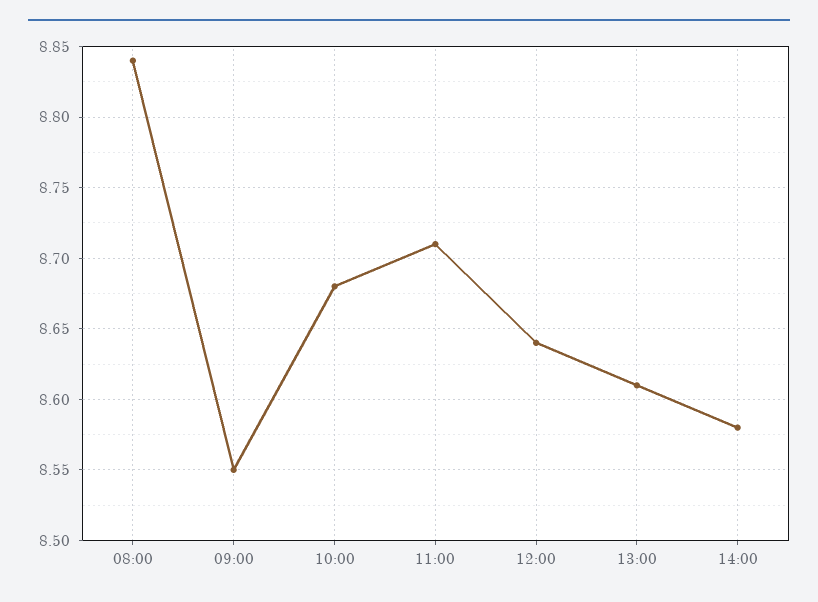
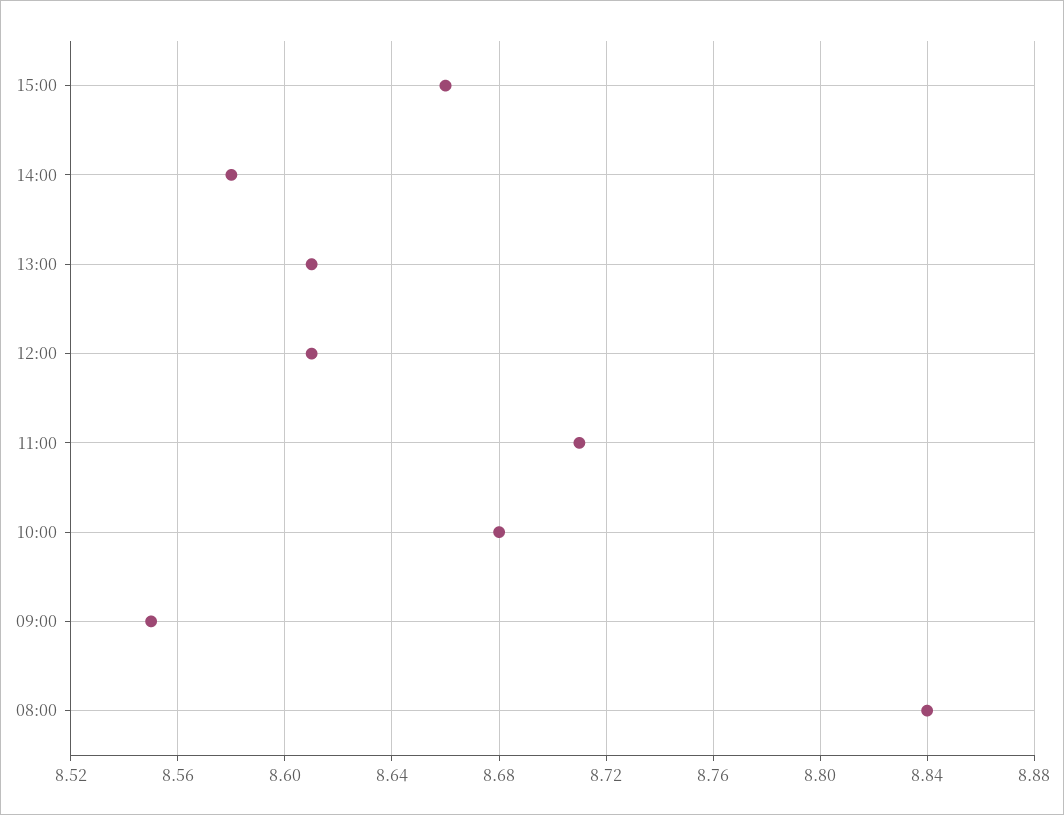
12:00: 8.64 -> 8.61
15:00: none -> 8.66

